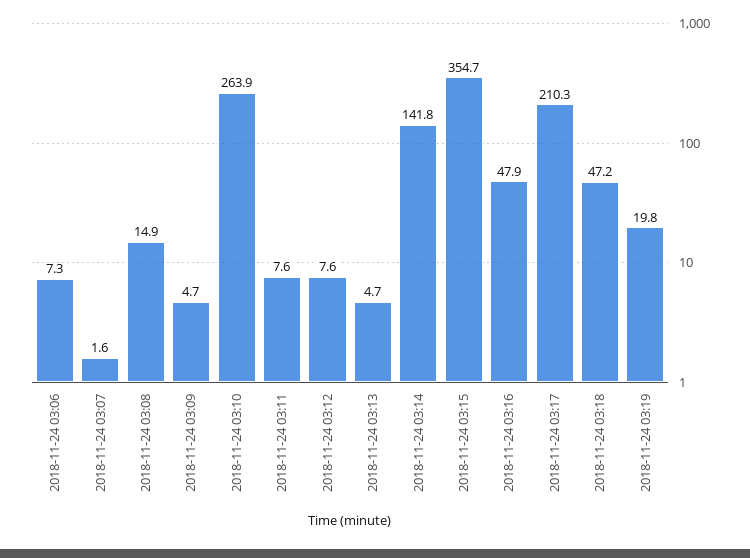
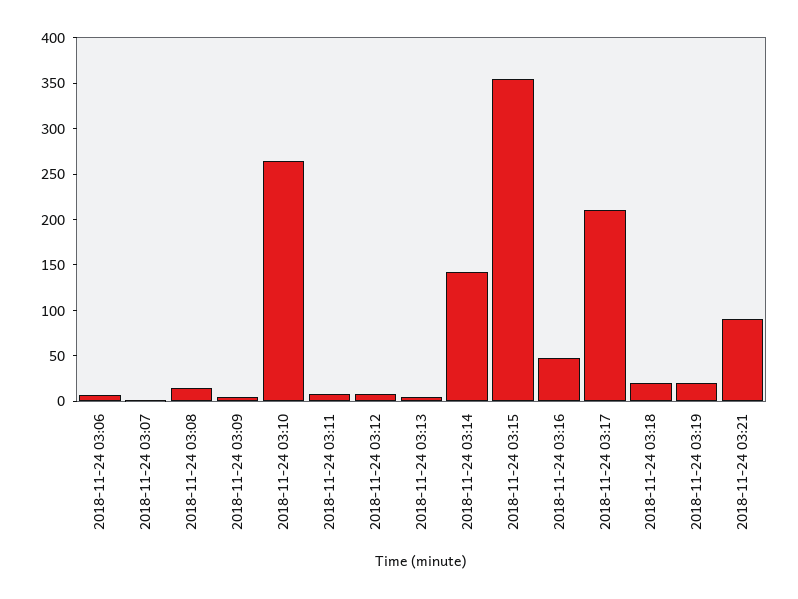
2018-11-24 03:18: 47.2 -> 20
2018-11-24 03:21: none -> 90

